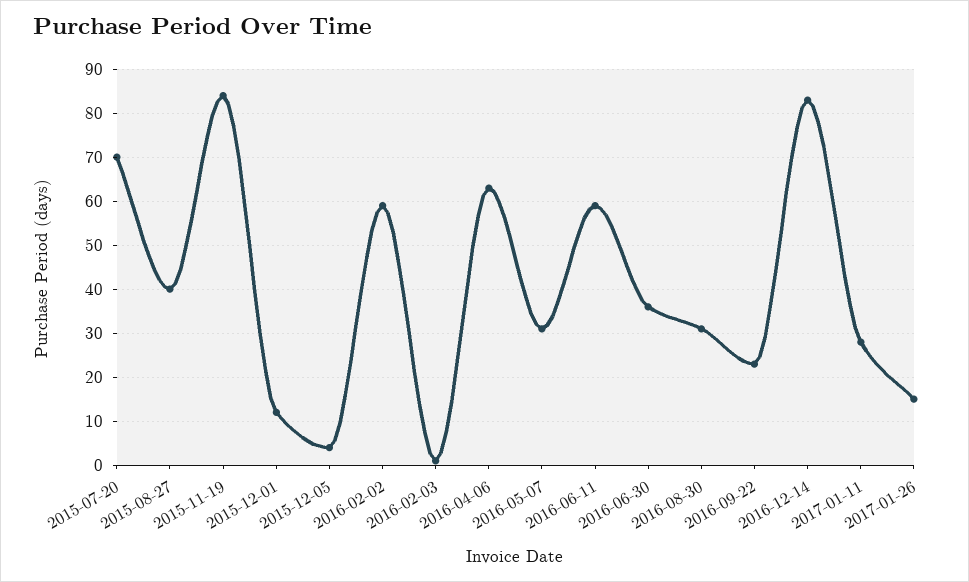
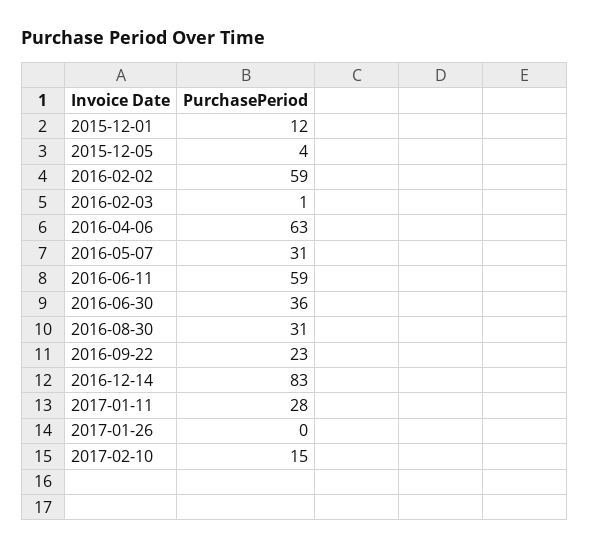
2015-07-20: 70 -> none
2015-08-27: 40 -> none
2015-11-19: 85 -> none
2017-01-26: 15 -> 0
2017-02-10: none -> 15

